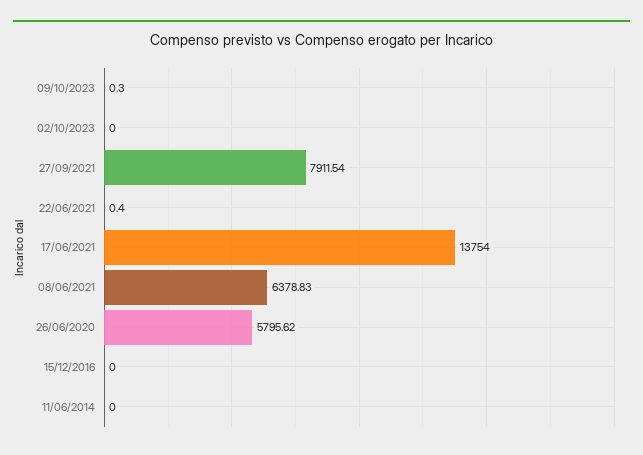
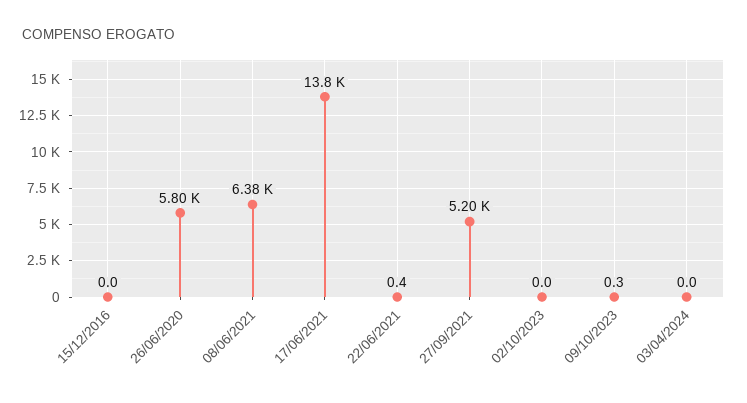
27/09/2021: 7911.54 -> 5200
11/06/2014: 0 -> none
03/04/2024: none -> 0

